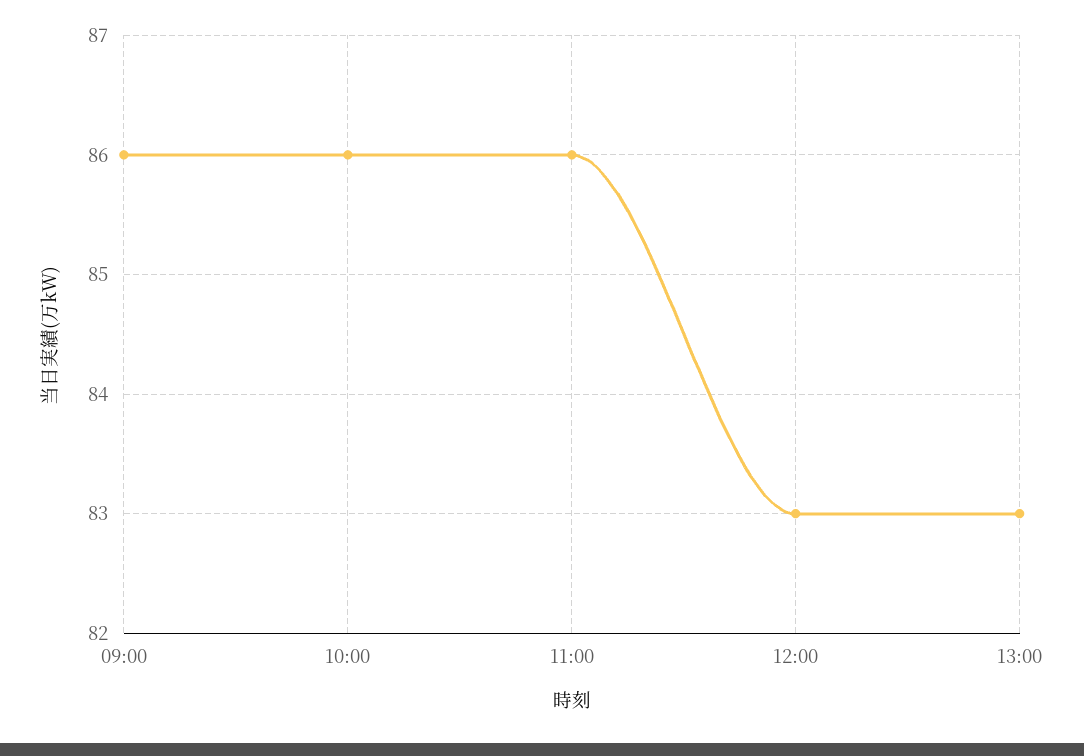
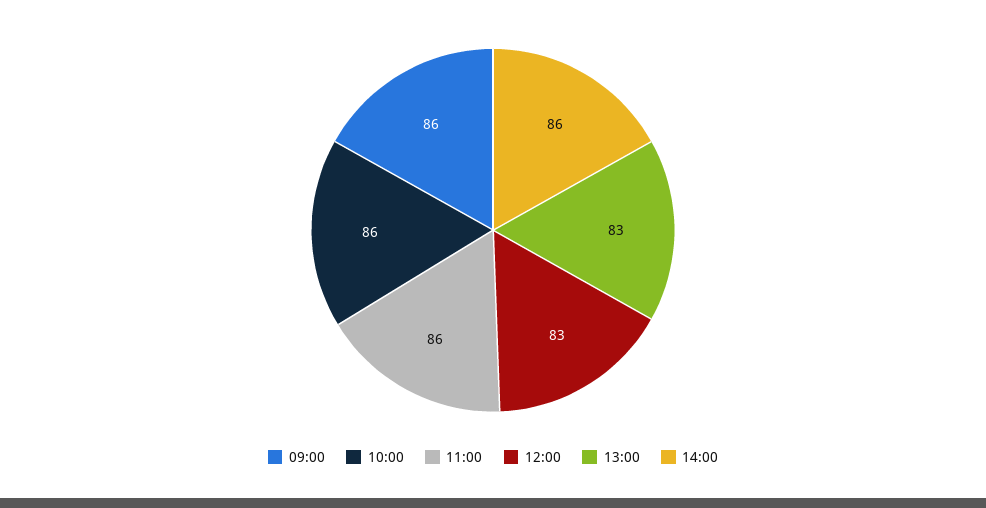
14:00: none -> 86

